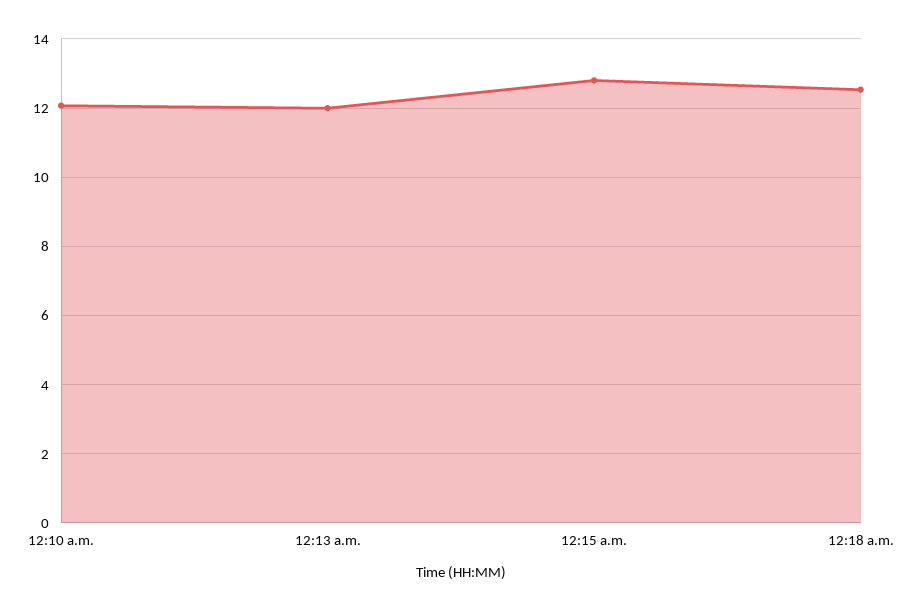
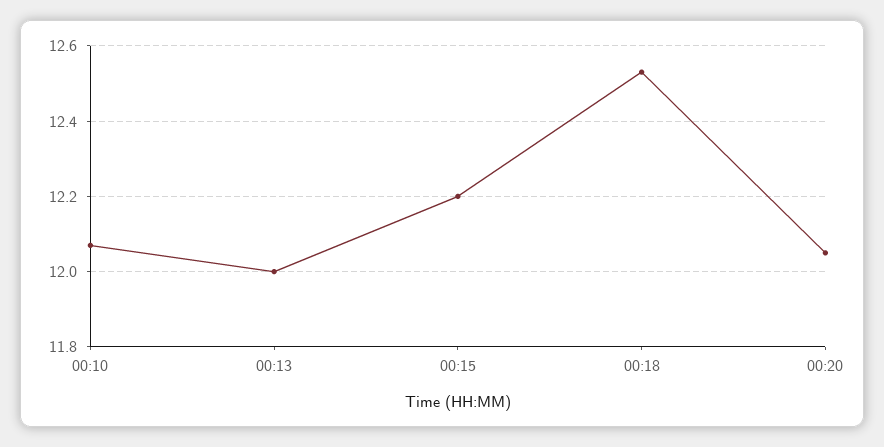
12:15 a.m.: 12.8 -> 12.2
00:20: none -> 12.05

